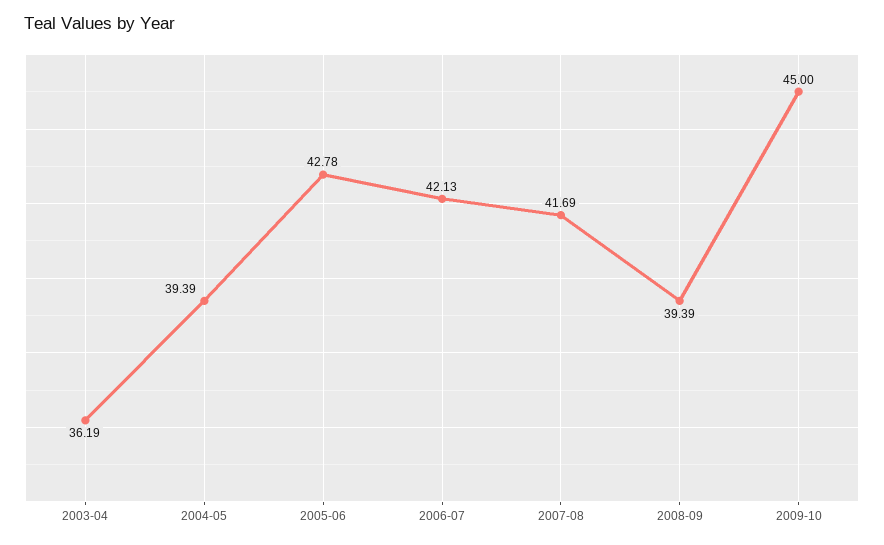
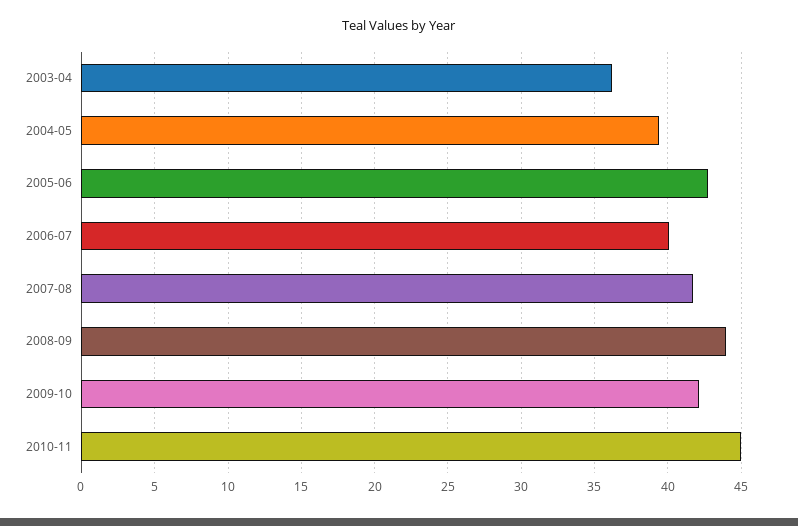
2006-07: 42.13 -> 40
2008-09: 39.39 -> 44
2009-10: 45 -> 42
2010-11: none -> 45

